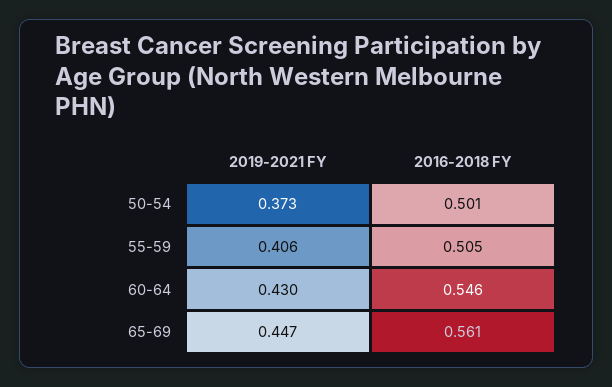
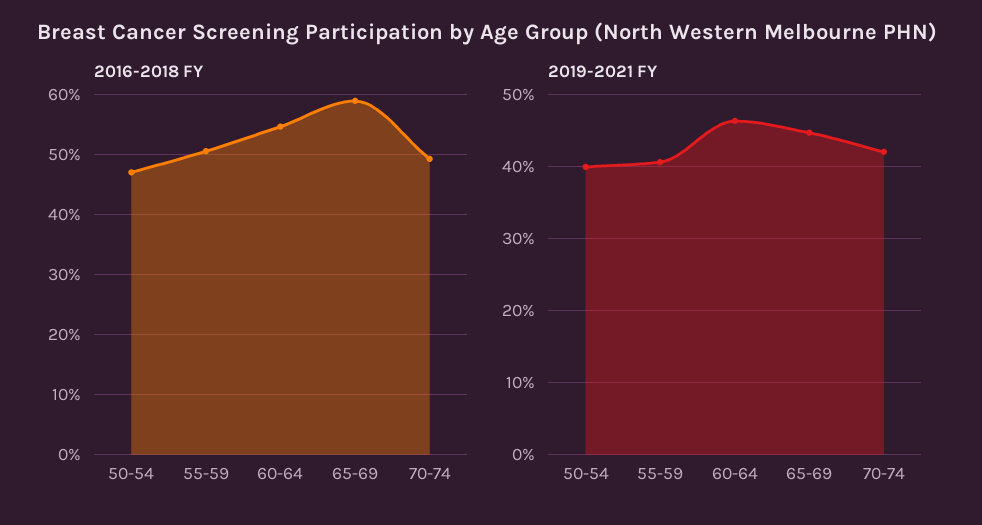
2019-2021 FY, 50-54: 0.373 -> 0.4
2016-2018 FY, 50-54: 0.501 -> 0.47
2019-2021 FY, 60-64: 0.43 -> 0.46
2016-2018 FY, 65-69: 0.561 -> 0.59
2016-2018 FY, 70-74: none -> 0.49
2019-2021 FY, 70-74: none -> 0.42

